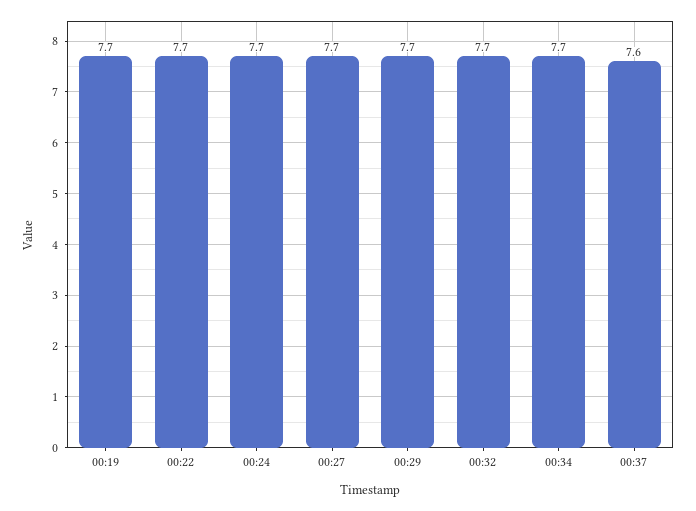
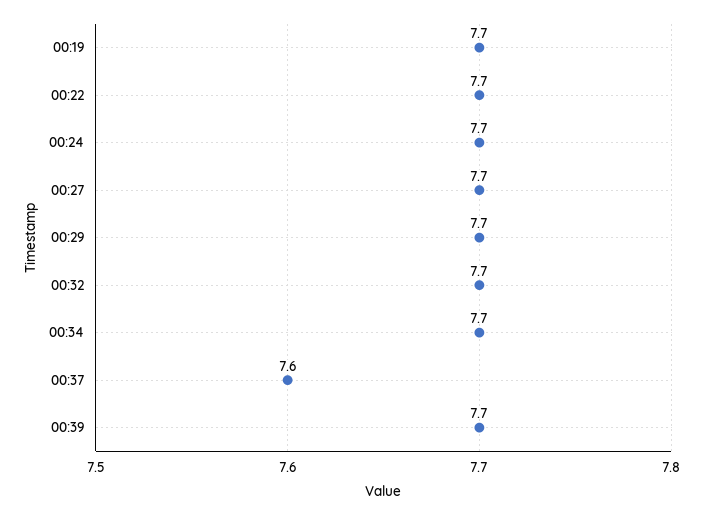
00:39: none -> 7.7

